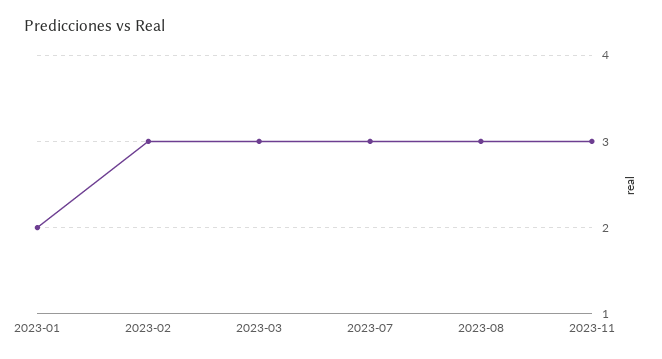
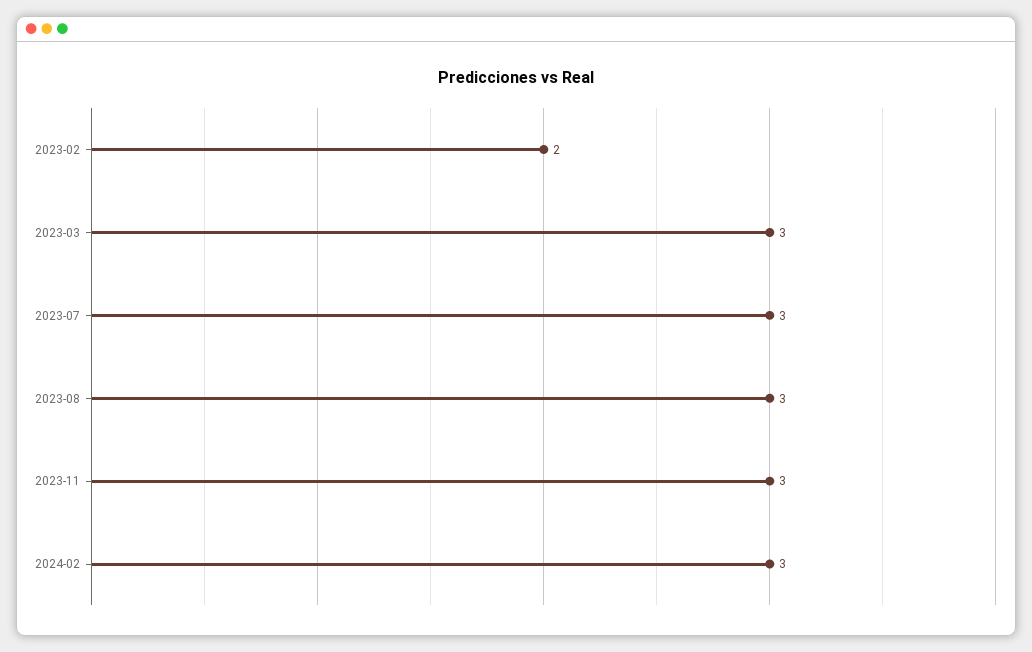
2023-01: 2 -> none
2023-02: 3 -> 2
2024-02: none -> 3

